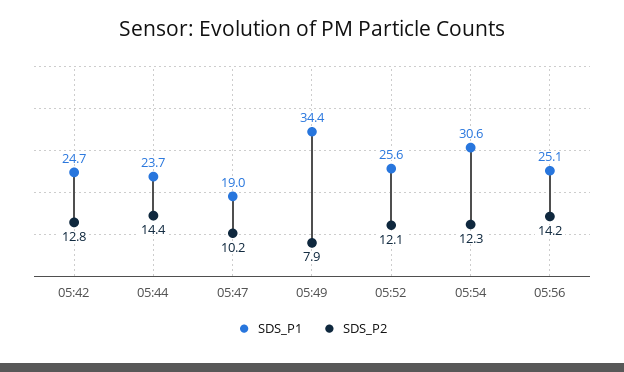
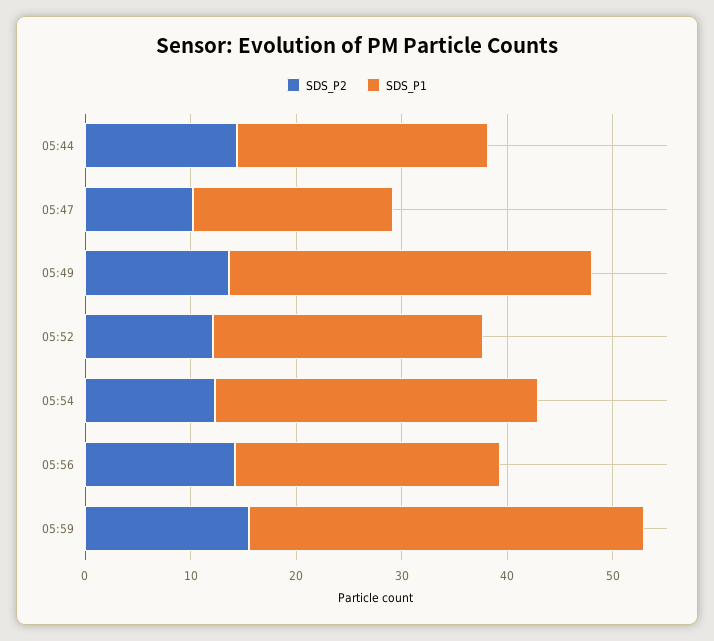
SDS_P1, 05:42: 24.7 -> none
SDS_P2, 05:42: 12.8 -> none
SDS_P2, 05:49: 7.9 -> 14
SDS_P2, 05:59: none -> 16
SDS_P1, 05:59: none -> 38

